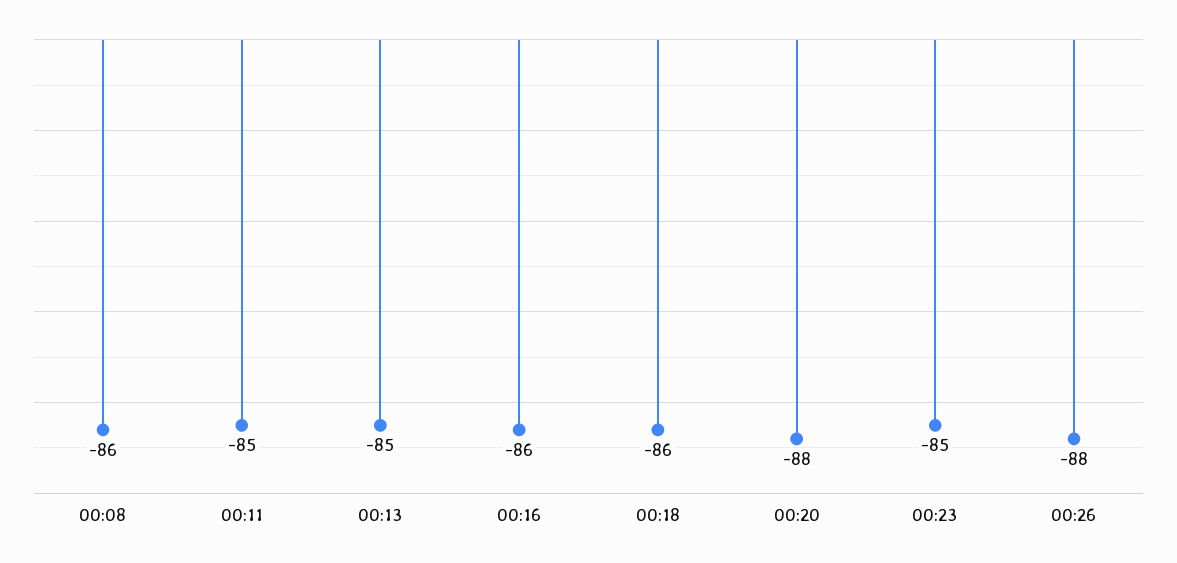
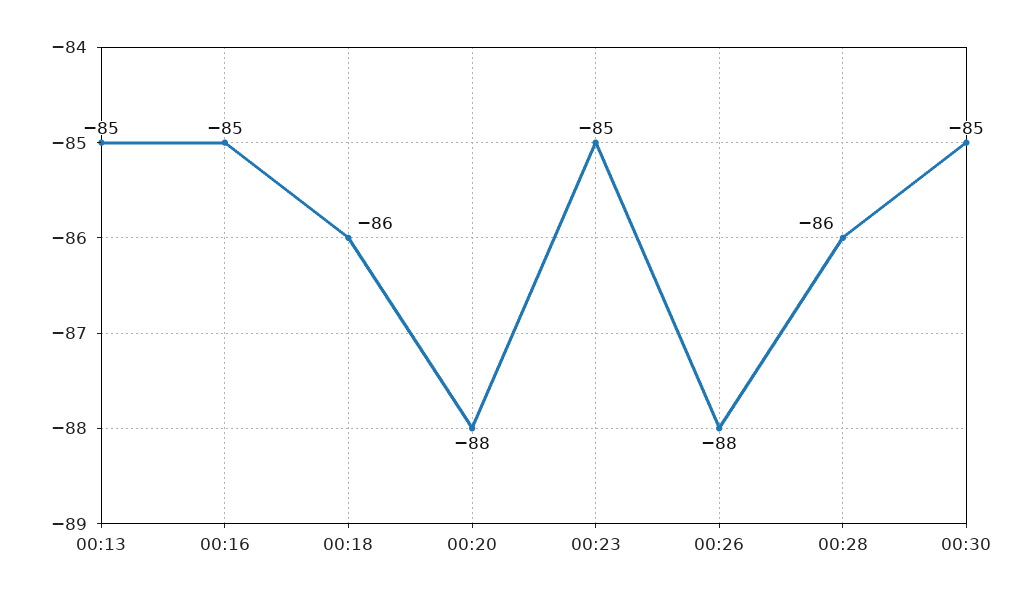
00:08: -86 -> none
00:11: -85 -> none
00:16: -86 -> -85
00:28: none -> -86
00:30: none -> -85

